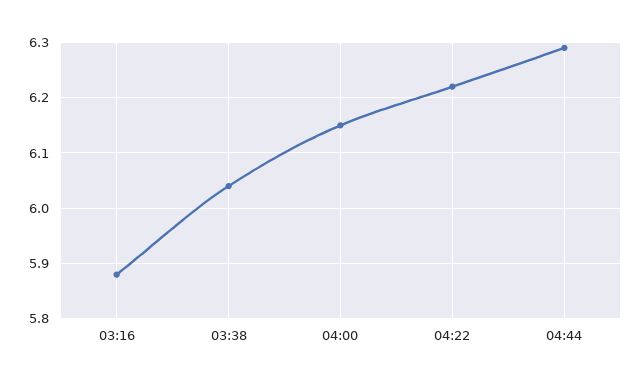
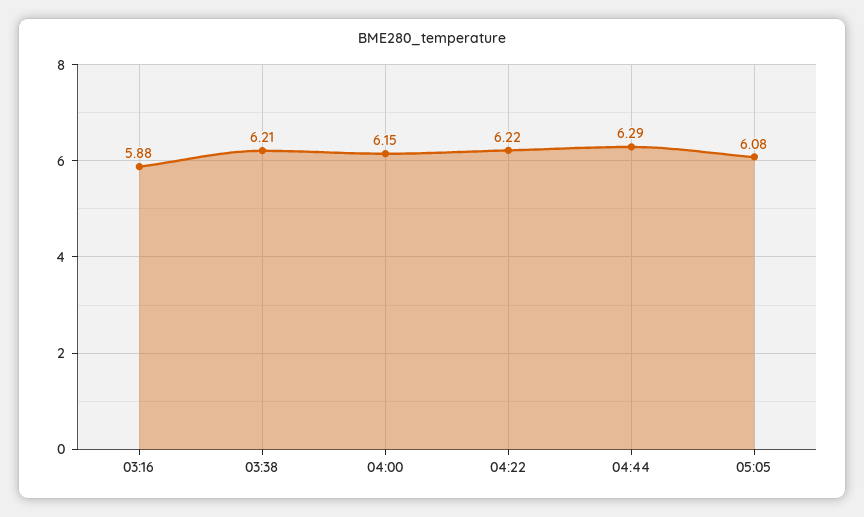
03:38: 6.05 -> 6.21
05:05: none -> 6.08

